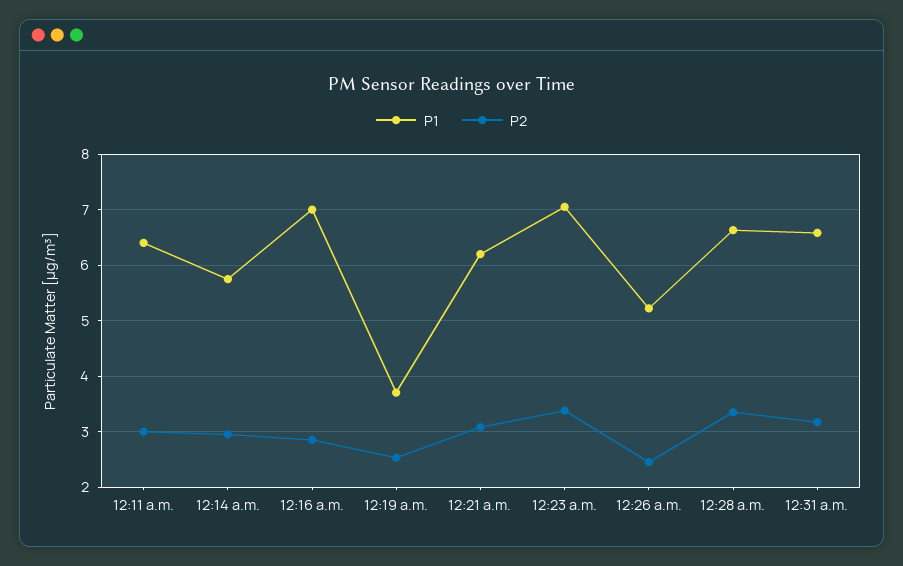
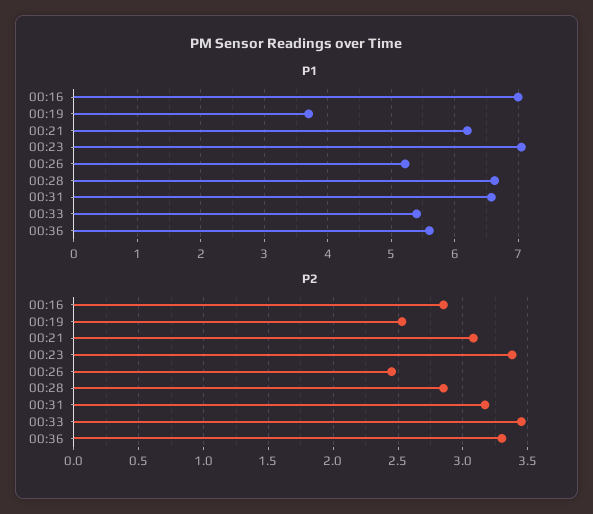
P1, 12:11 a.m.: 6.4 -> none
P2, 12:11 a.m.: 3 -> none
P1, 12:14 a.m.: 5.8 -> none
P2, 12:14 a.m.: 3 -> none
P2, 12:28 a.m.: 3.4 -> 2.85
P1, 00:33: none -> 5.4
P1, 00:36: none -> 5.6
P2, 00:33: none -> 3.45
P2, 00:36: none -> 3.3

